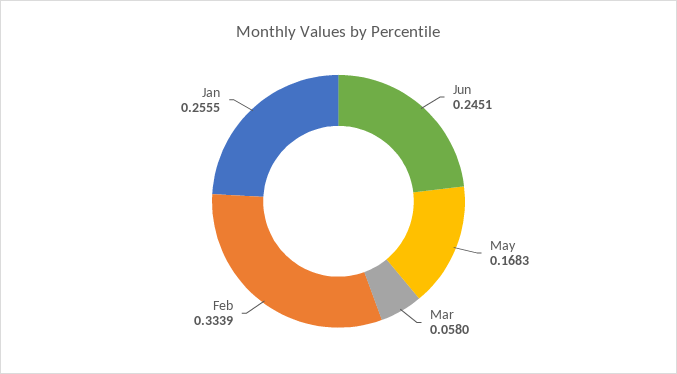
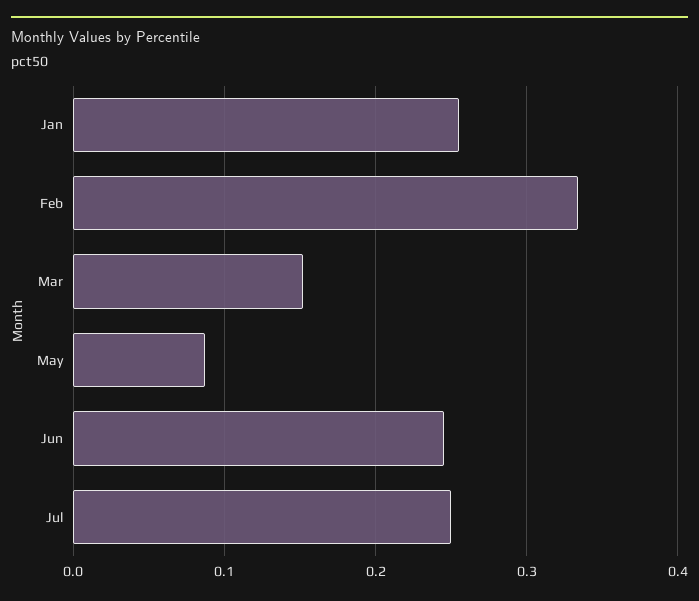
May: 0.1683 -> 0.09
Mar: 0.058 -> 0.15
Jul: none -> 0.25

